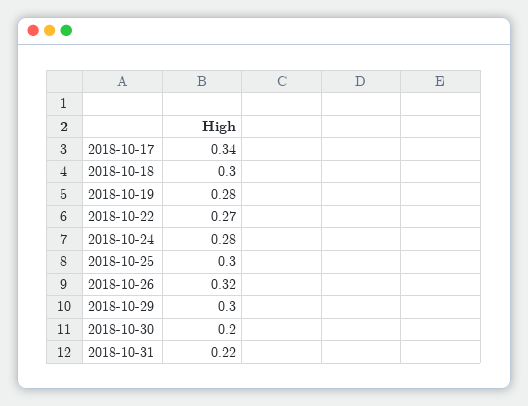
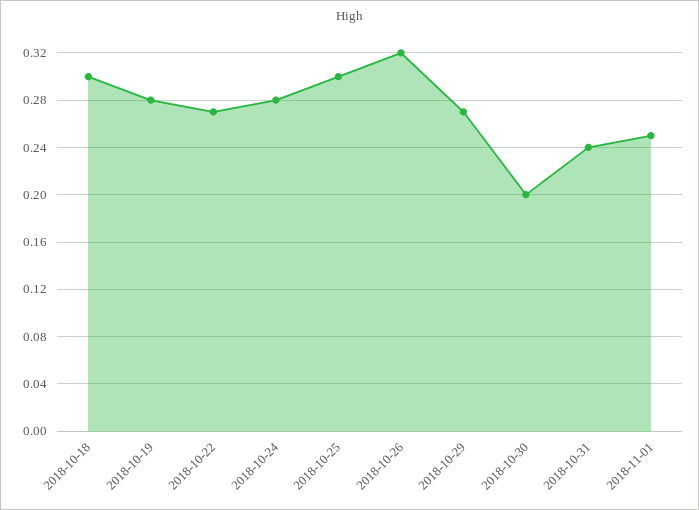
2018-10-17: 0.34 -> none
2018-10-29: 0.3 -> 0.27
2018-10-31: 0.22 -> 0.24
2018-11-01: none -> 0.25

